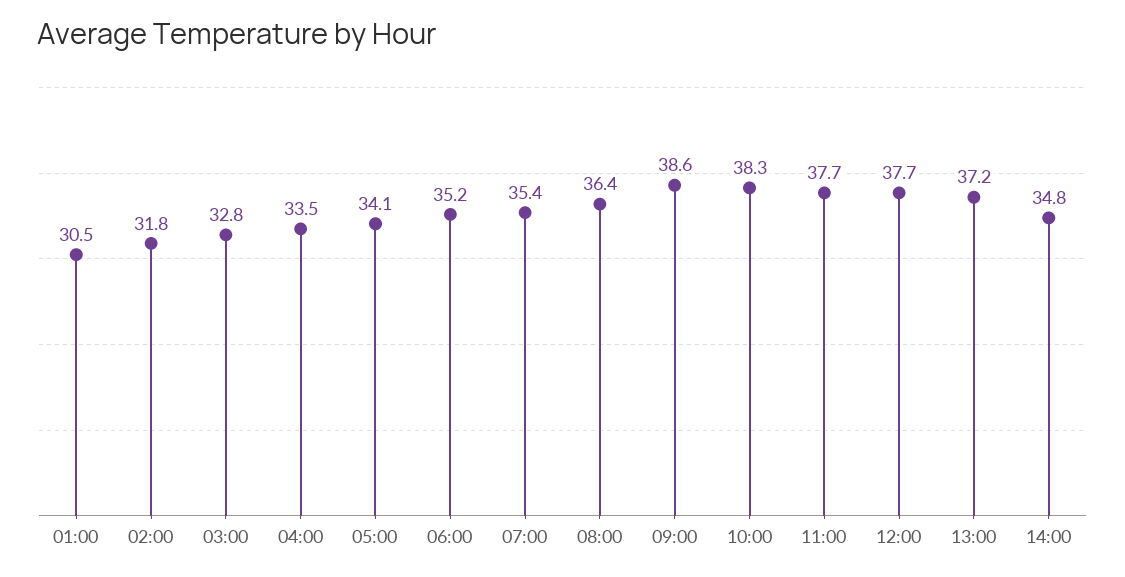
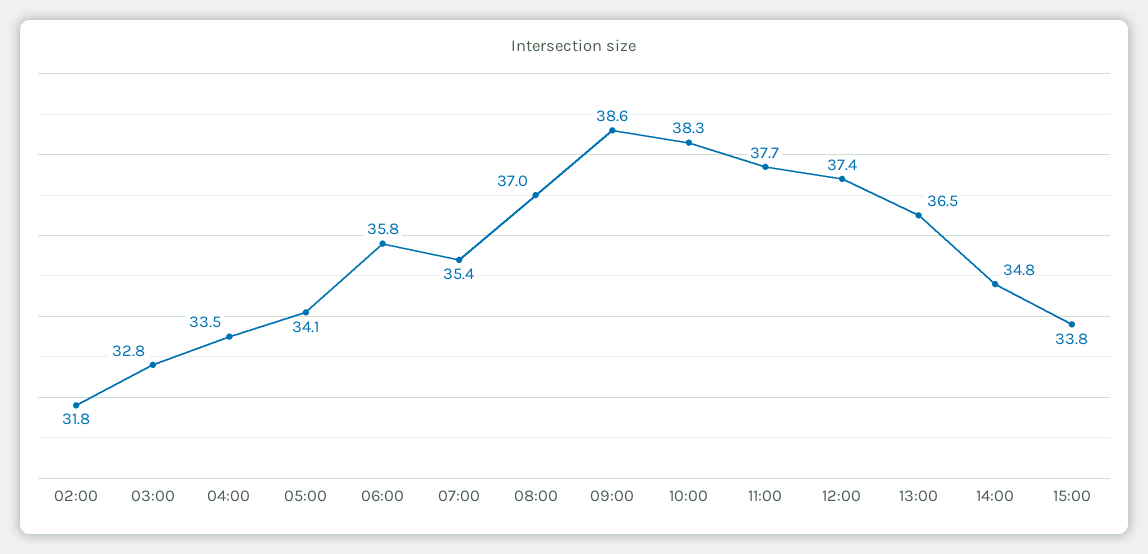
01:00: 30.5 -> none
06:00: 35.2 -> 35.8
08:00: 36.4 -> 37
12:00: 37.7 -> 37.4
13:00: 37.2 -> 36.5
15:00: none -> 33.8

